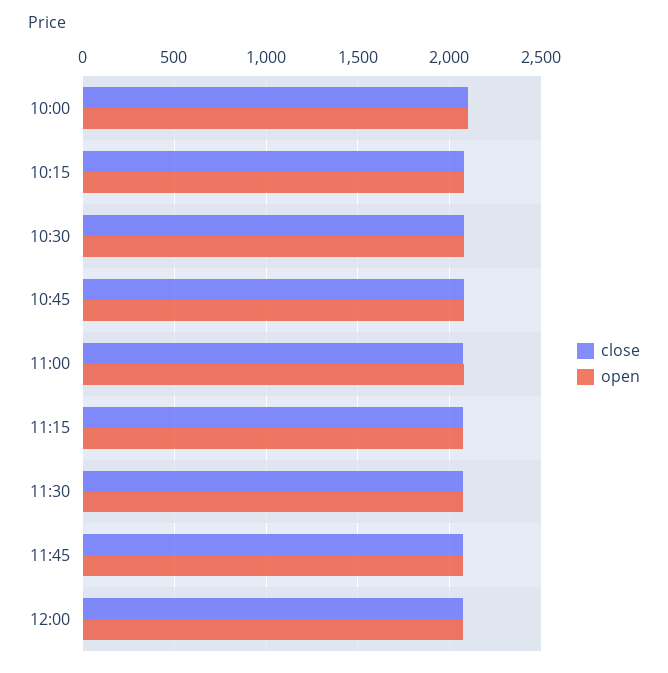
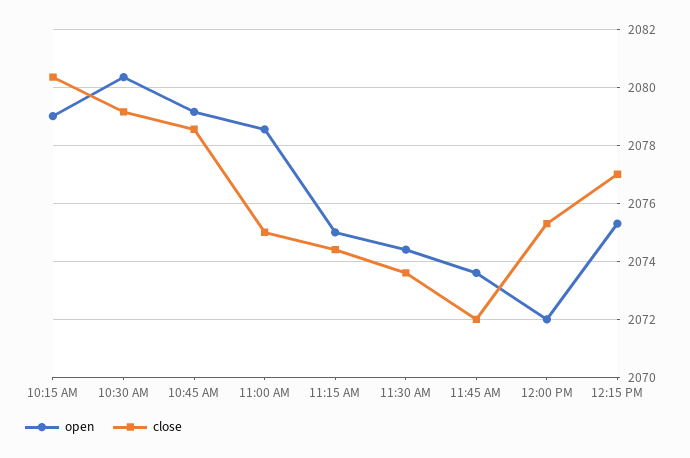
close, 10:00: 2100 -> none
open, 10:00: 2100 -> none
open, 12:15 PM: none -> 2075.25
close, 12:15 PM: none -> 2077

